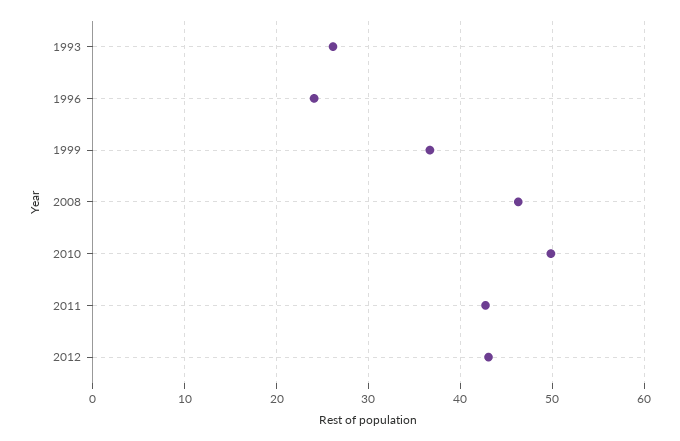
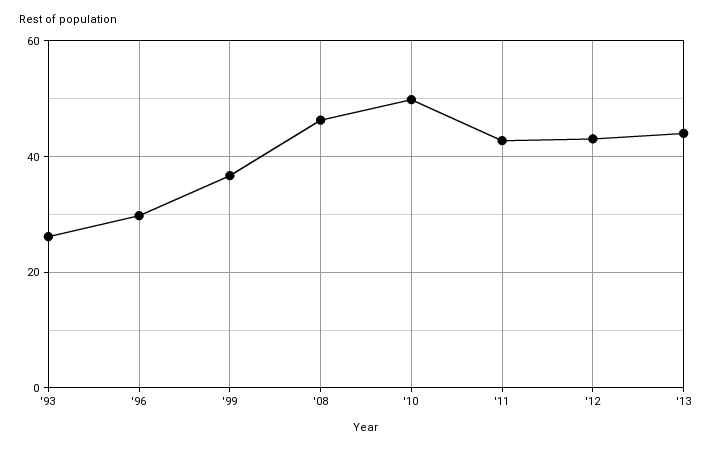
1996: 24 -> 30
'13: none -> 44

